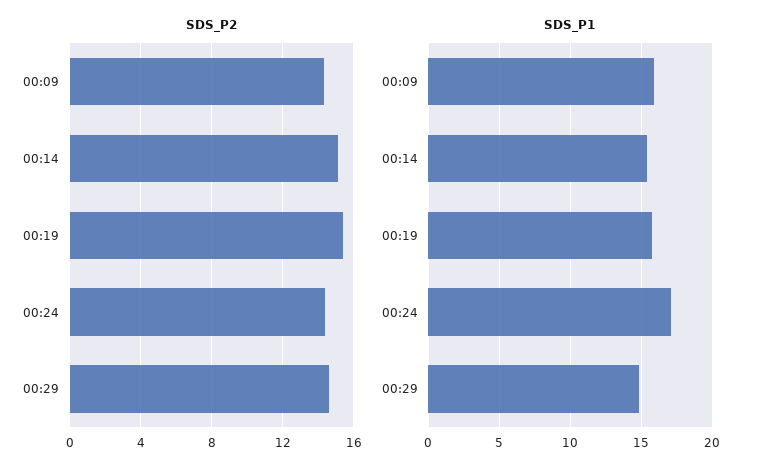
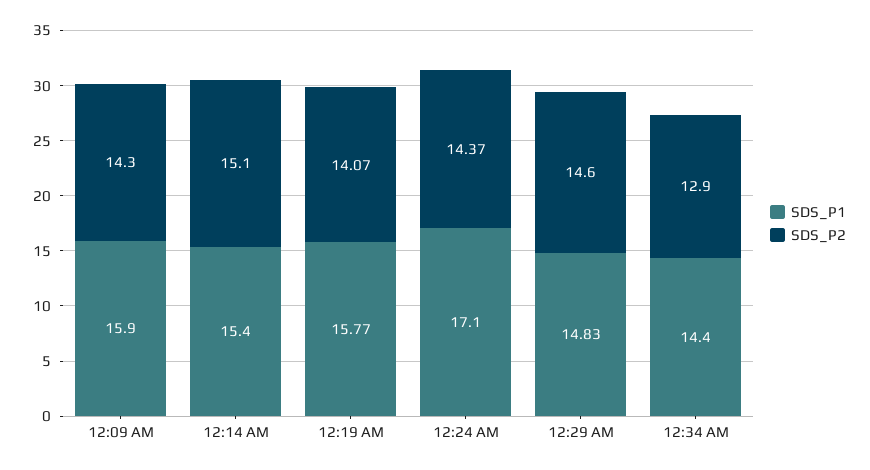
SDS_P2, 00:19: 15.5 -> 14.07
SDS_P1, 12:34 AM: none -> 14.4
SDS_P2, 12:34 AM: none -> 12.9

